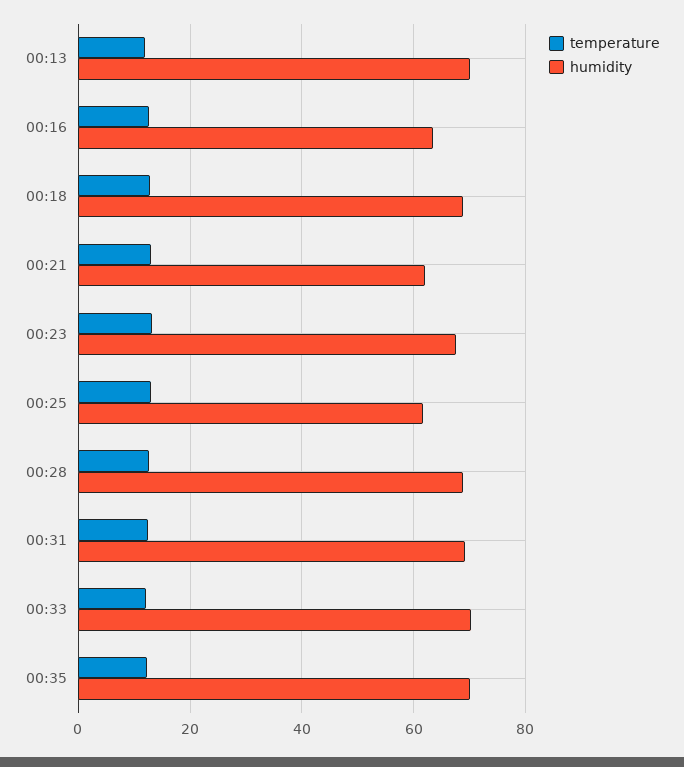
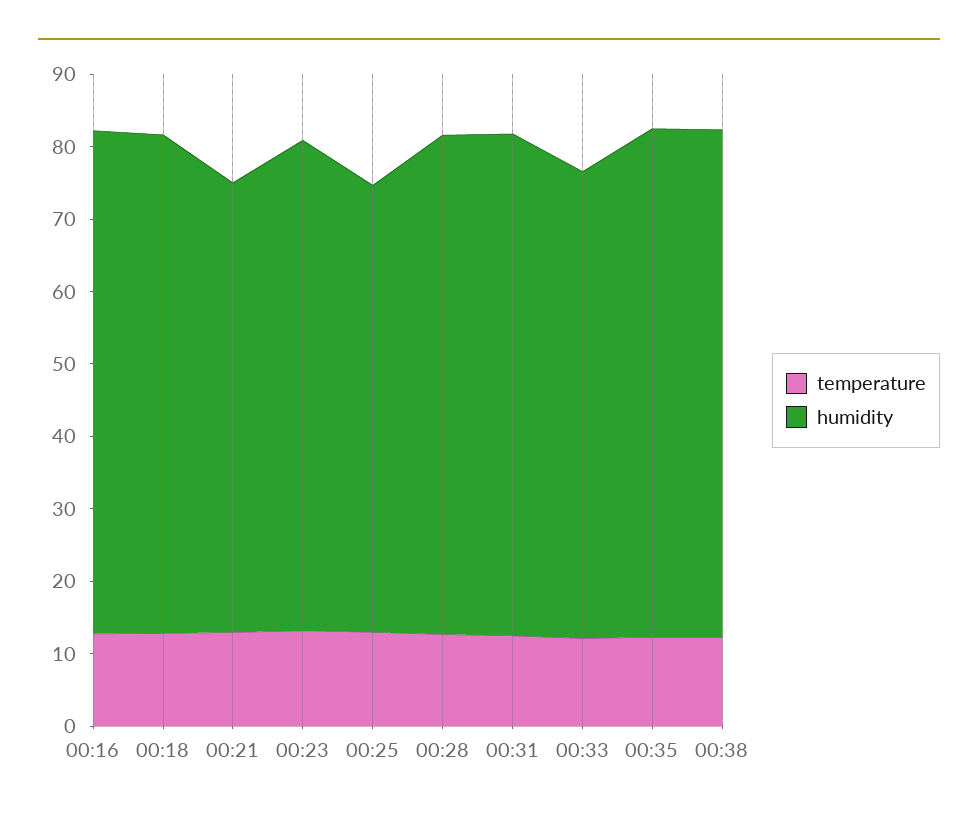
temperature, 00:13: 12 -> none
humidity, 00:13: 70 -> none
humidity, 00:16: 64 -> 70
humidity, 00:33: 70 -> 64
temperature, 00:38: none -> 12
humidity, 00:38: none -> 70

